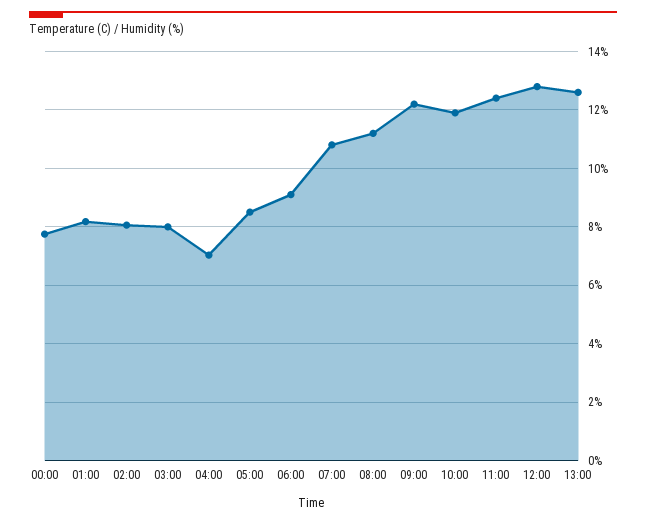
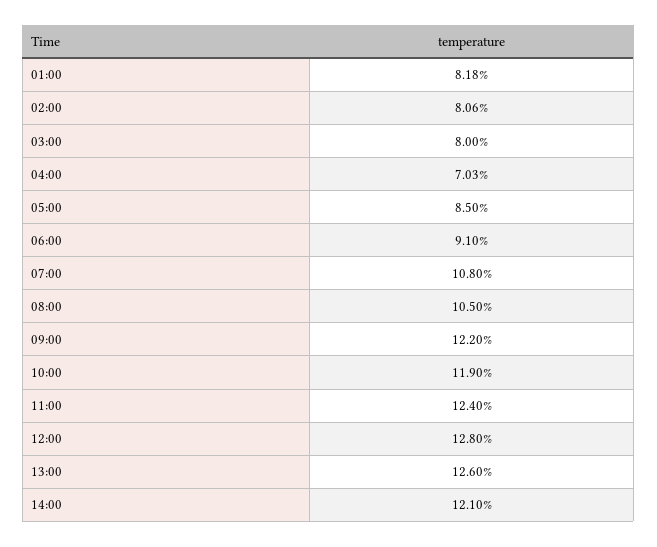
00:00: 7.75 -> none
08:00: 11.25 -> 10.5
14:00: none -> 12.1

